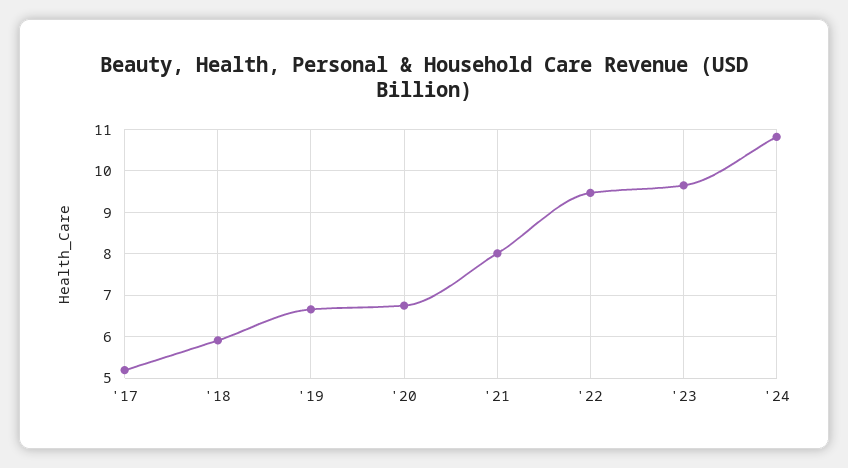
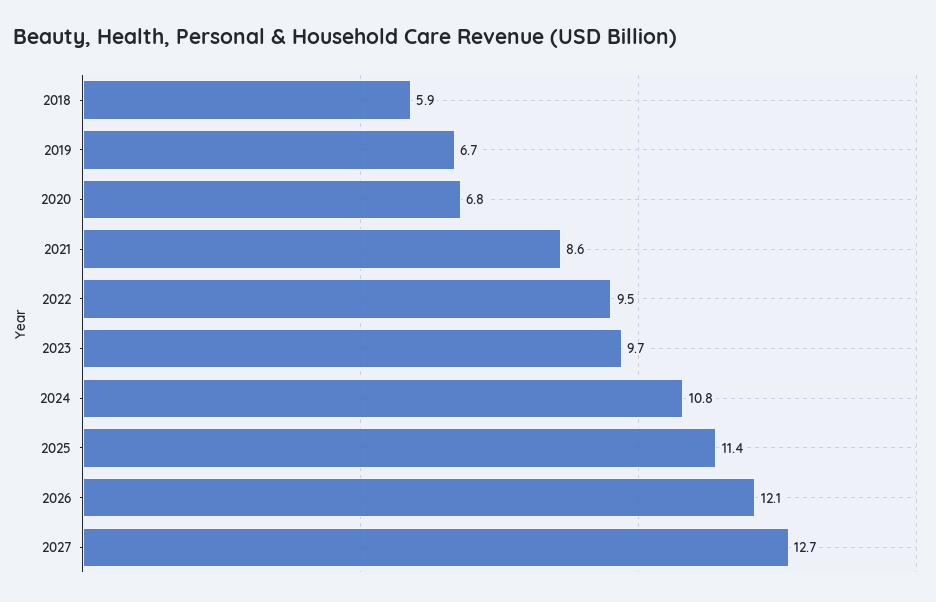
'17: 5.2 -> none
'21: 8 -> 8.6
2025: none -> 11.4
2026: none -> 12.1
2027: none -> 12.7

